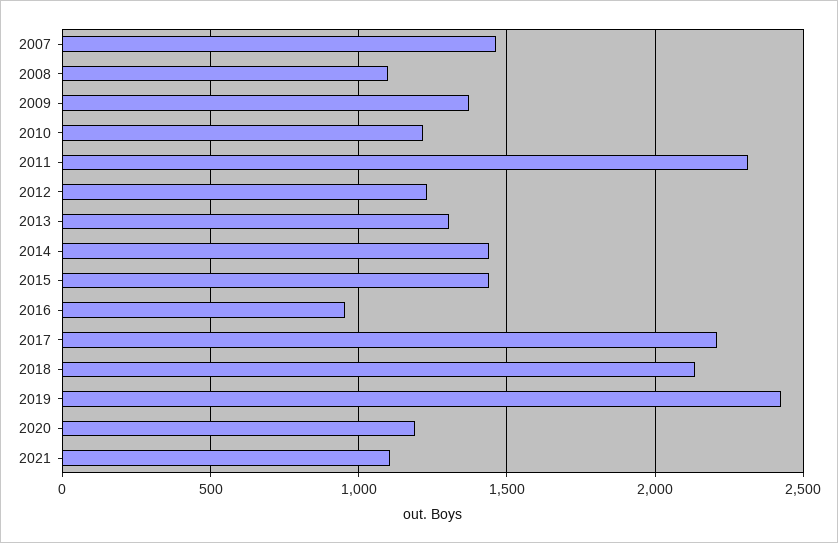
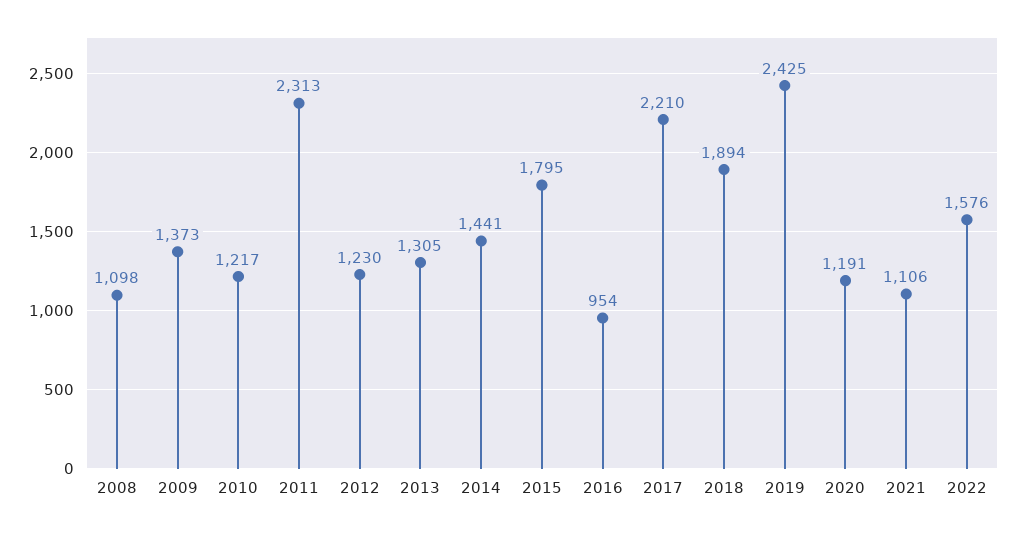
2007: 1450 -> none
2015: 1450 -> 1795
2018: 2150 -> 1894
2022: none -> 1576

